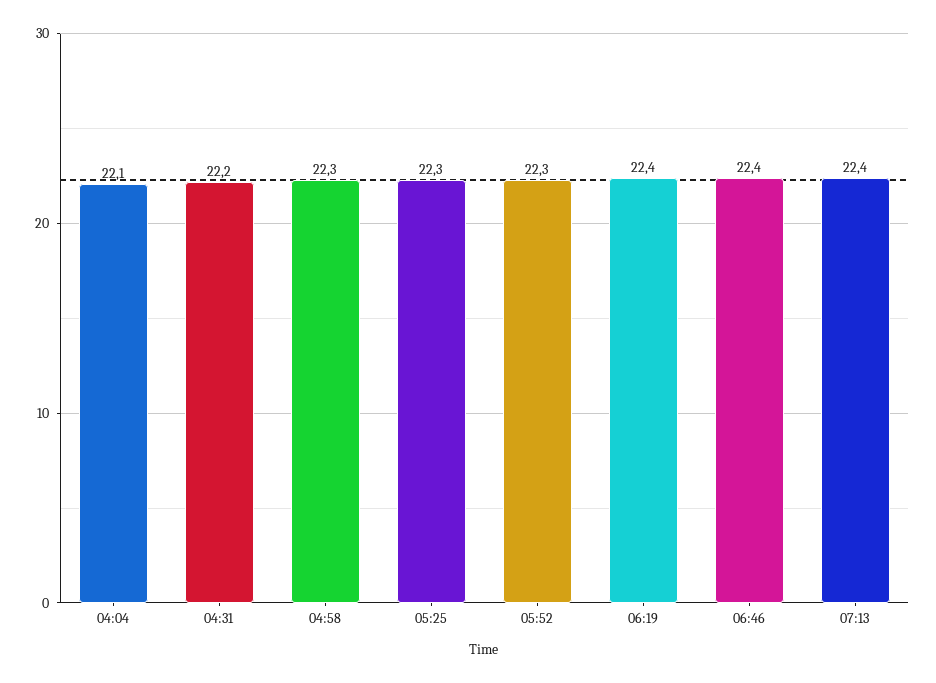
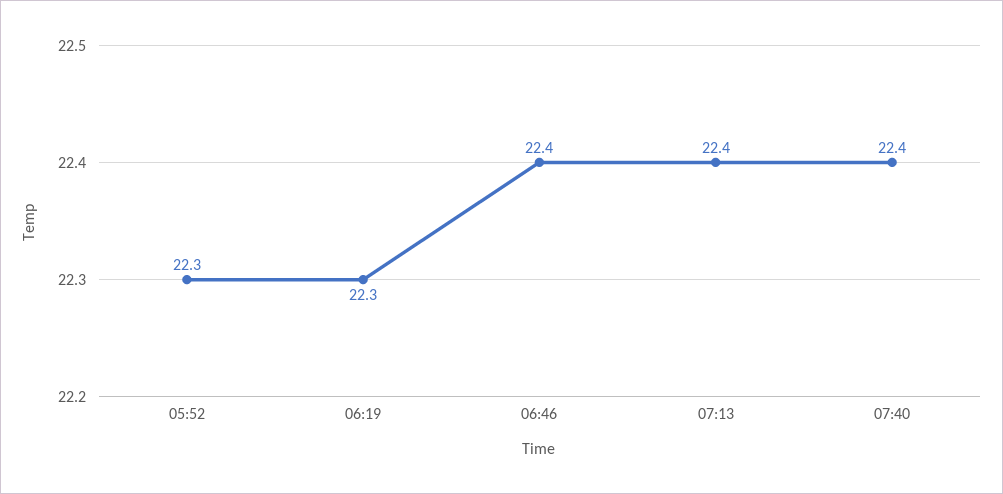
04:04: 22.1 -> none
04:31: 22.2 -> none
04:58: 22.3 -> none
05:25: 22.3 -> none
06:19: 22.4 -> 22.3
07:40: none -> 22.4

